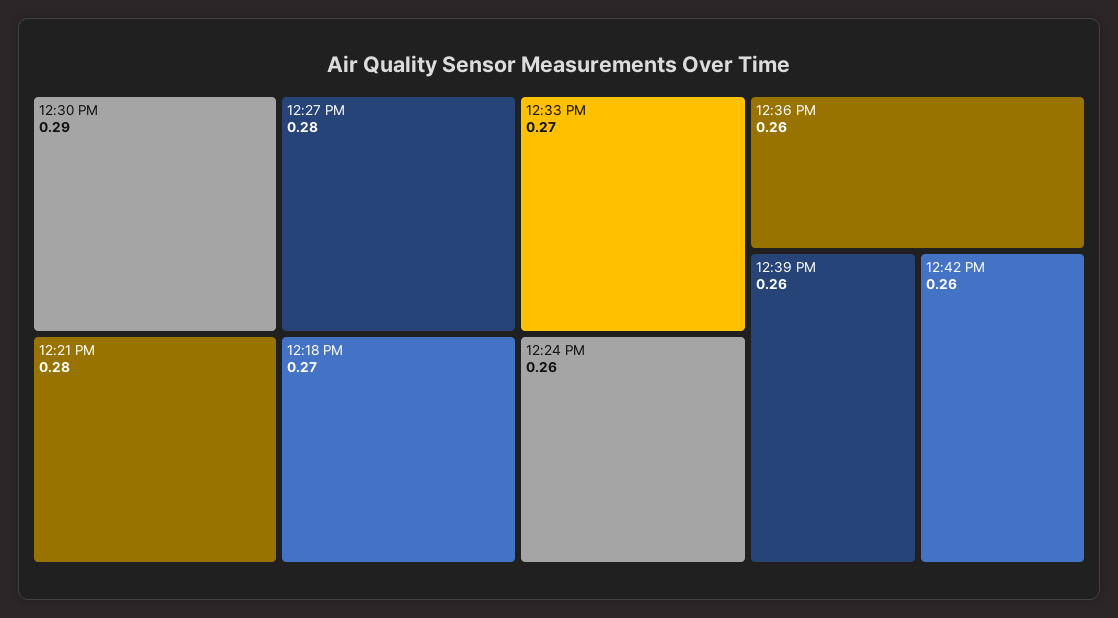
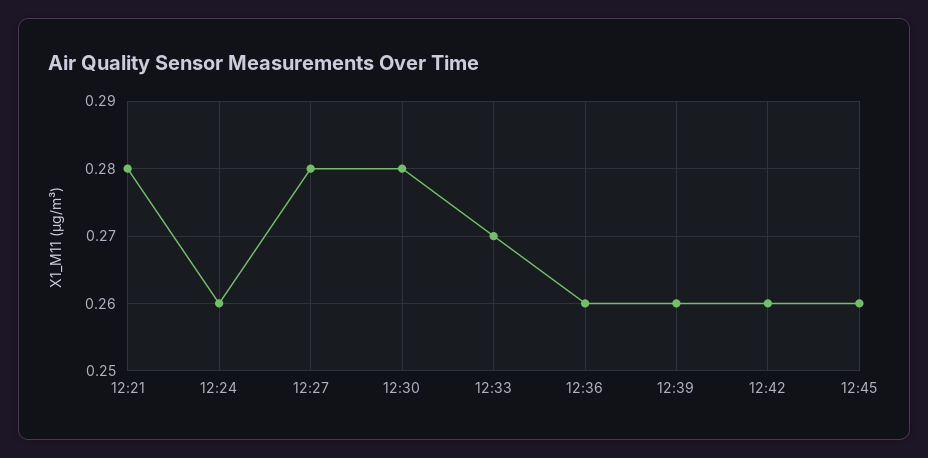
12:30 PM: 0.29 -> 0.28
12:18 PM: 0.27 -> none
12:45: none -> 0.26

